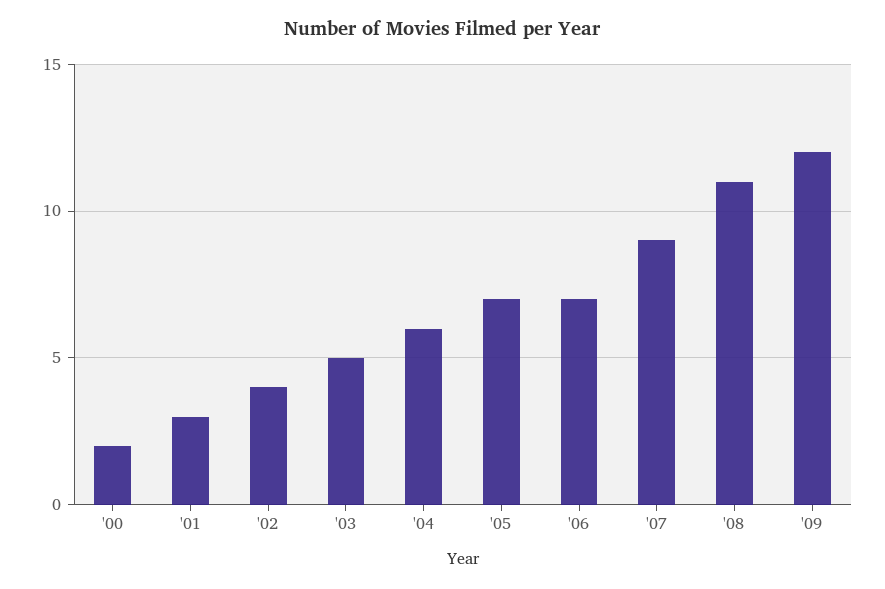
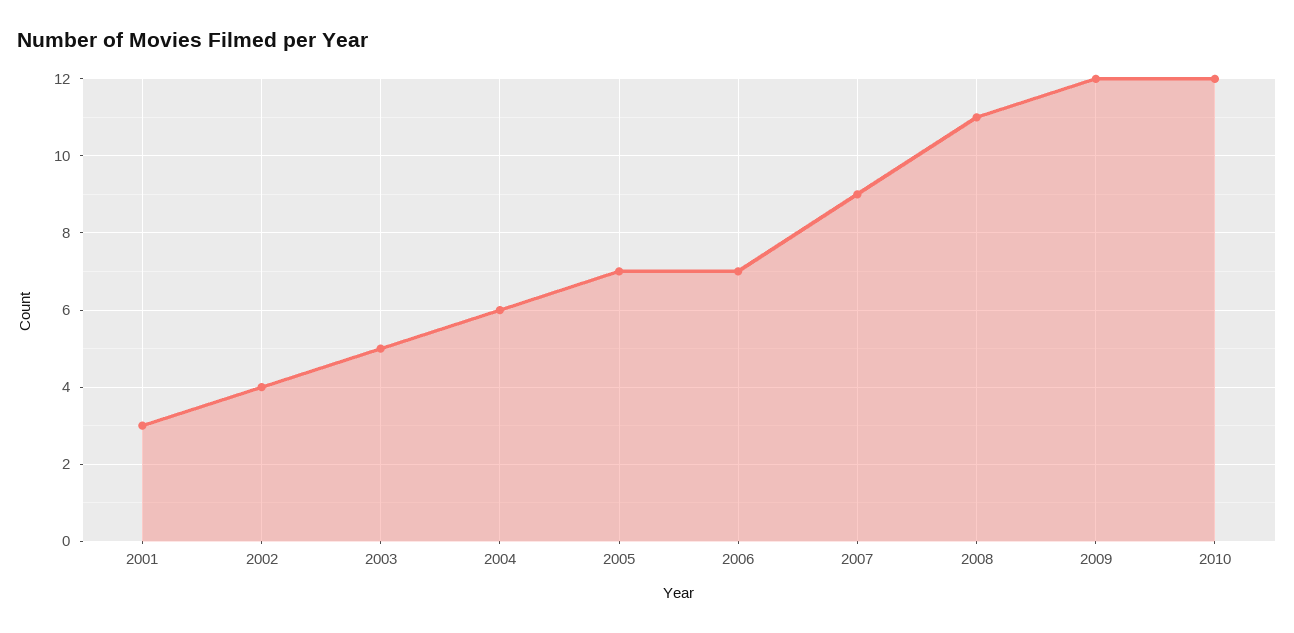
'00: 2 -> none
2010: none -> 12

